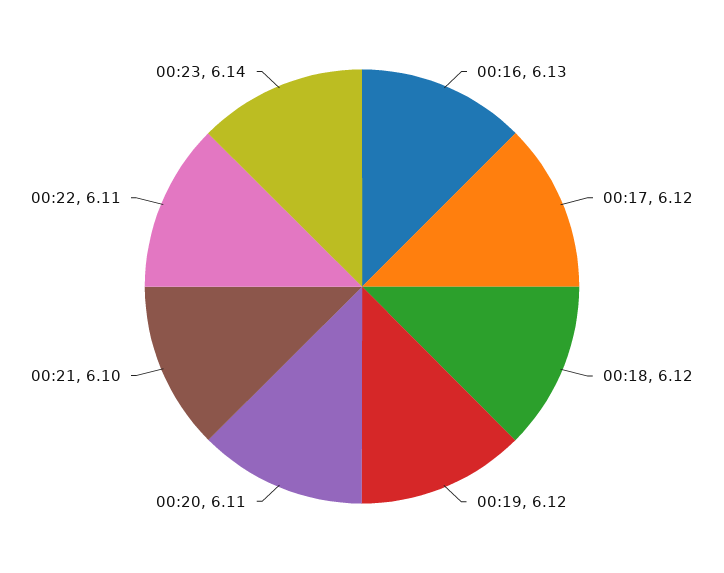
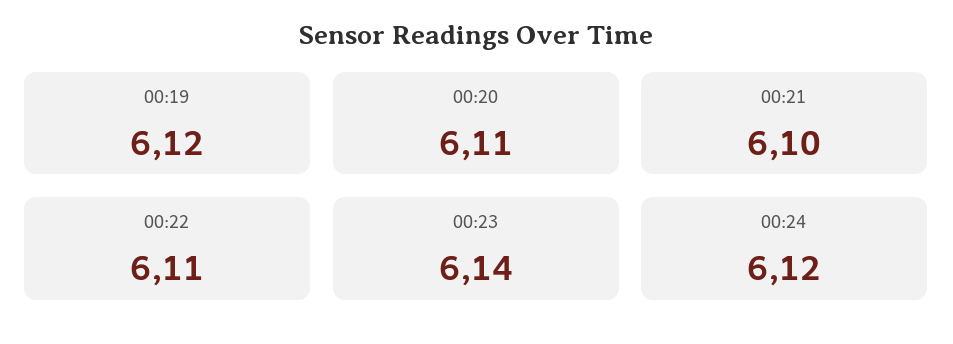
00:16: 6.13 -> none
00:17: 6.12 -> none
00:18: 6.12 -> none
00:24: none -> 6.12

